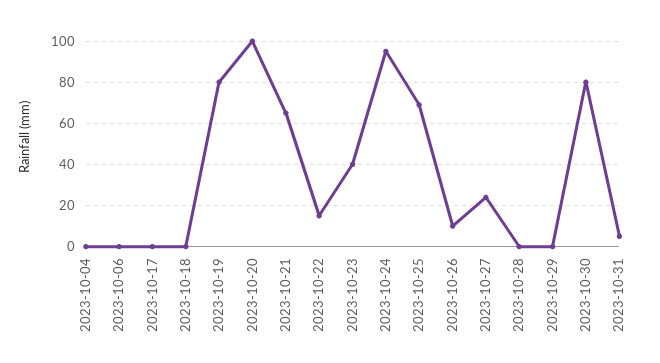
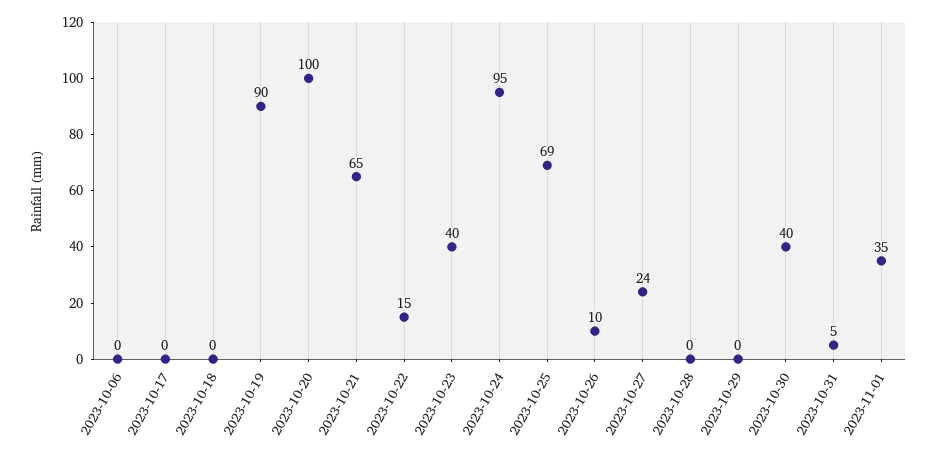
2023-10-04: 0 -> none
2023-10-19: 80 -> 90
2023-10-30: 80 -> 40
2023-11-01: none -> 35

